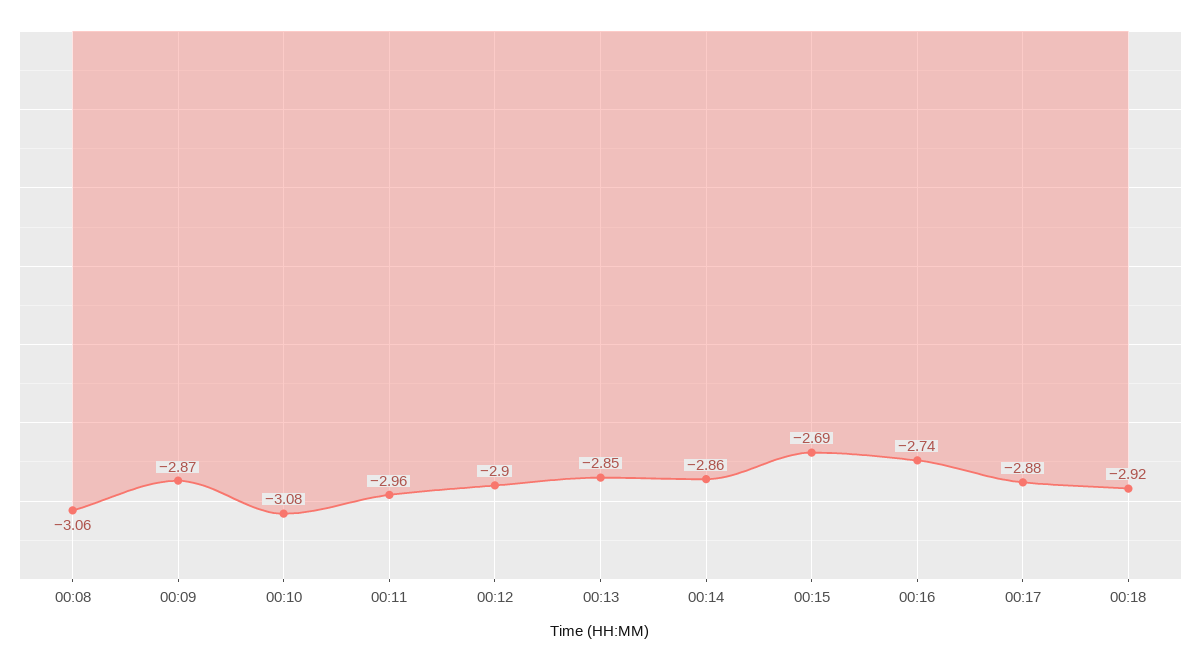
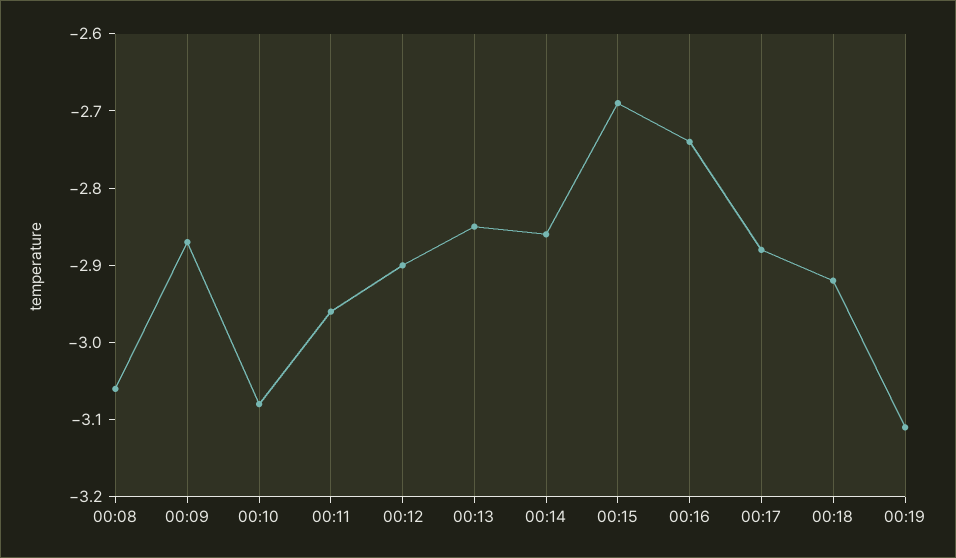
00:19: none -> -3.1

